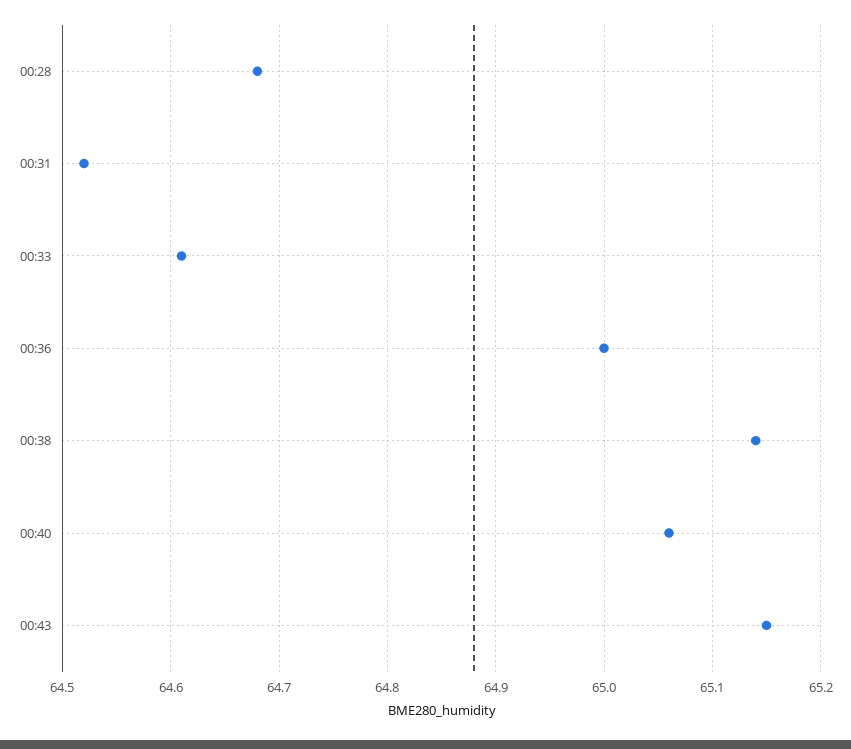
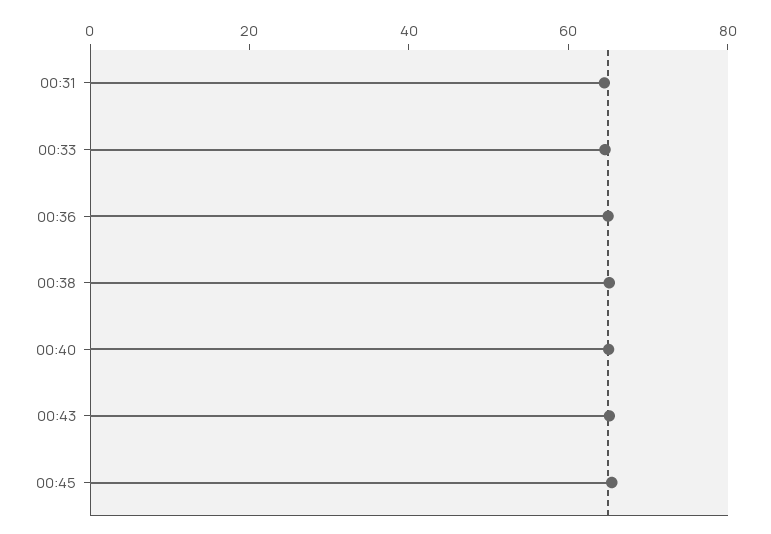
00:28: 64.68 -> none
00:45: none -> 65

